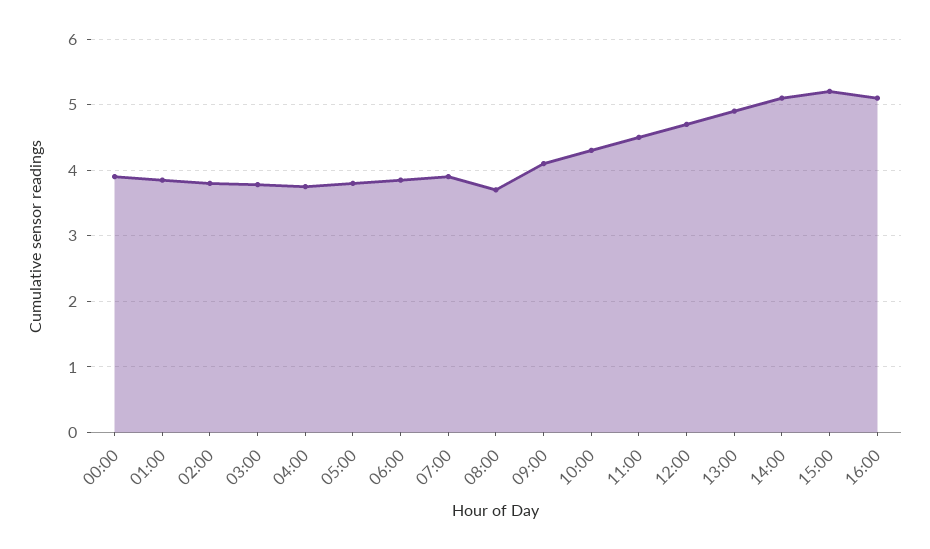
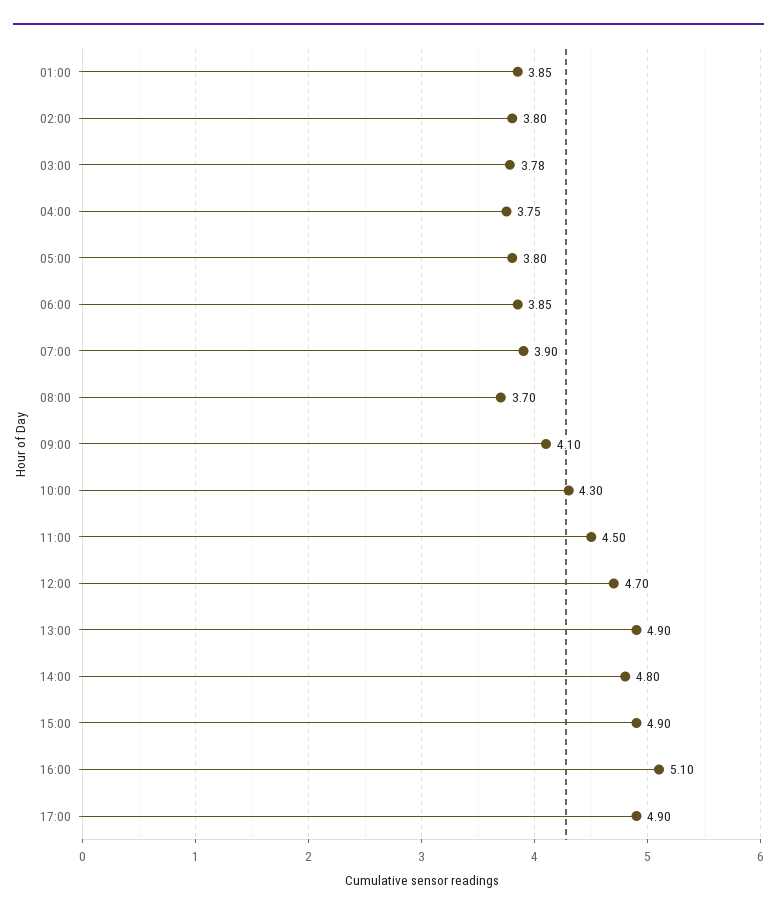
00:00: 3.9 -> none
14:00: 5.1 -> 4.8
15:00: 5.2 -> 4.9
17:00: none -> 4.9

